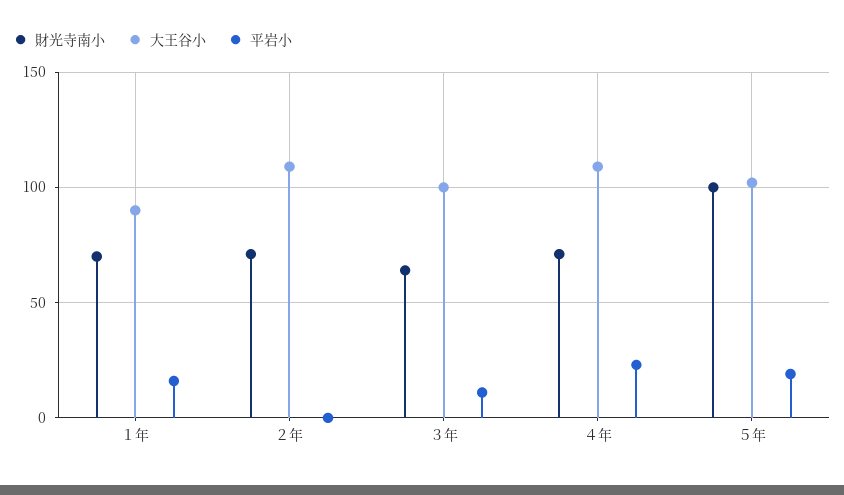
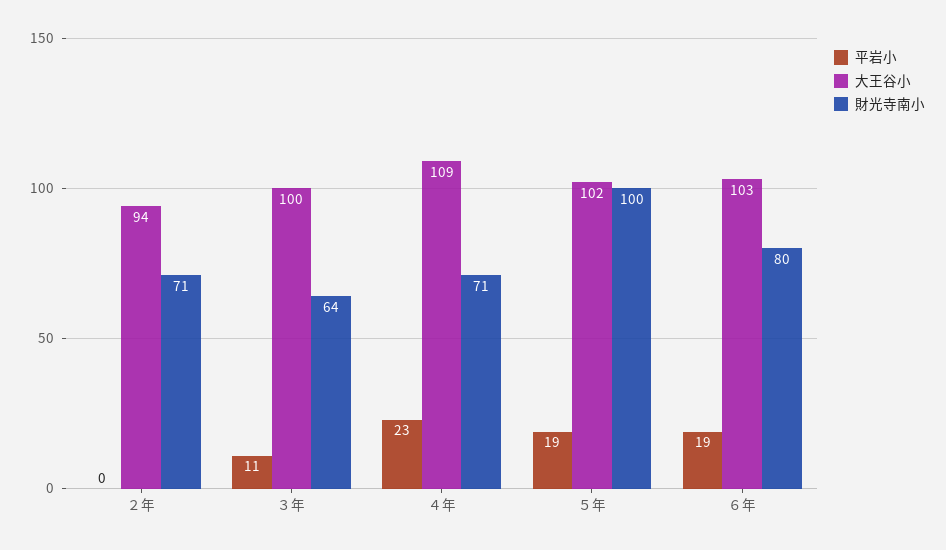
財光寺南小, １年: 70 -> none
大王谷小, １年: 90 -> none
平岩小, １年: 15 -> none
大王谷小, ２年: 110 -> 94
平岩小, ６年: none -> 19
大王谷小, ６年: none -> 103
財光寺南小, ６年: none -> 80

